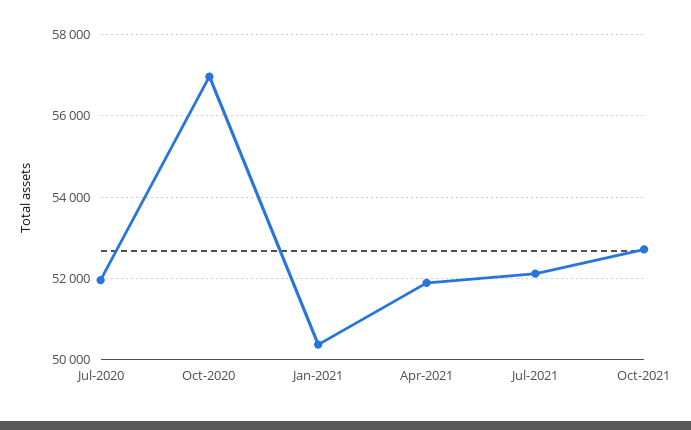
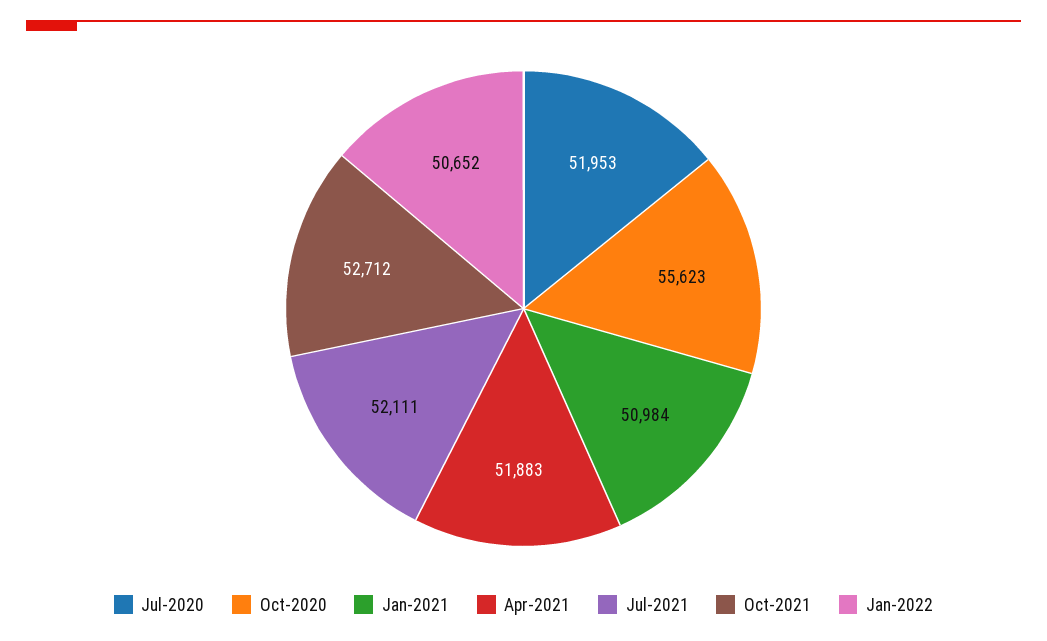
Oct-2020: 57000 -> 55623
Jan-2021: 50400 -> 50984
Jan-2022: none -> 50652

